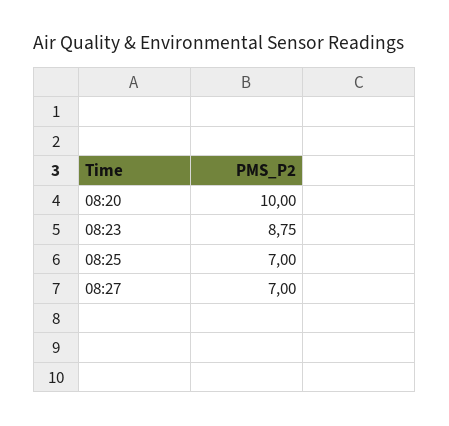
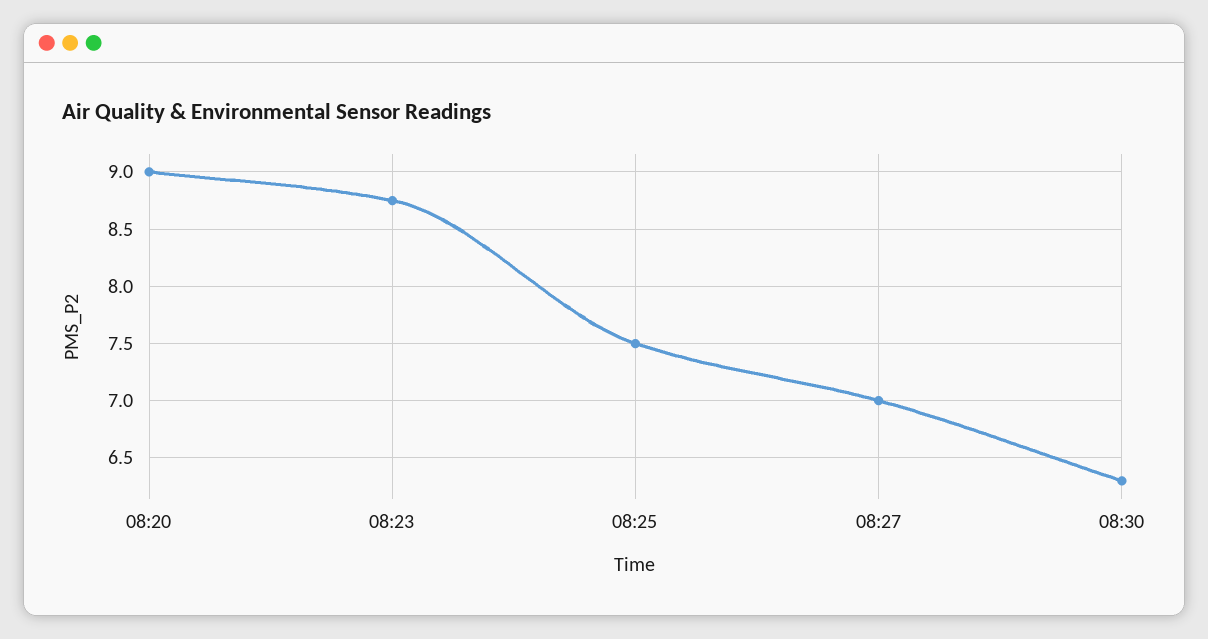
08:20: 10 -> 9
08:25: 7 -> 7.5
08:30: none -> 6.3

